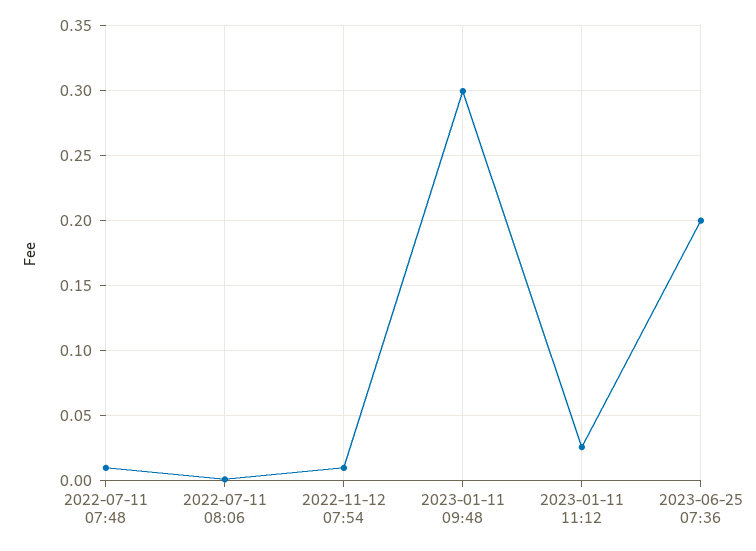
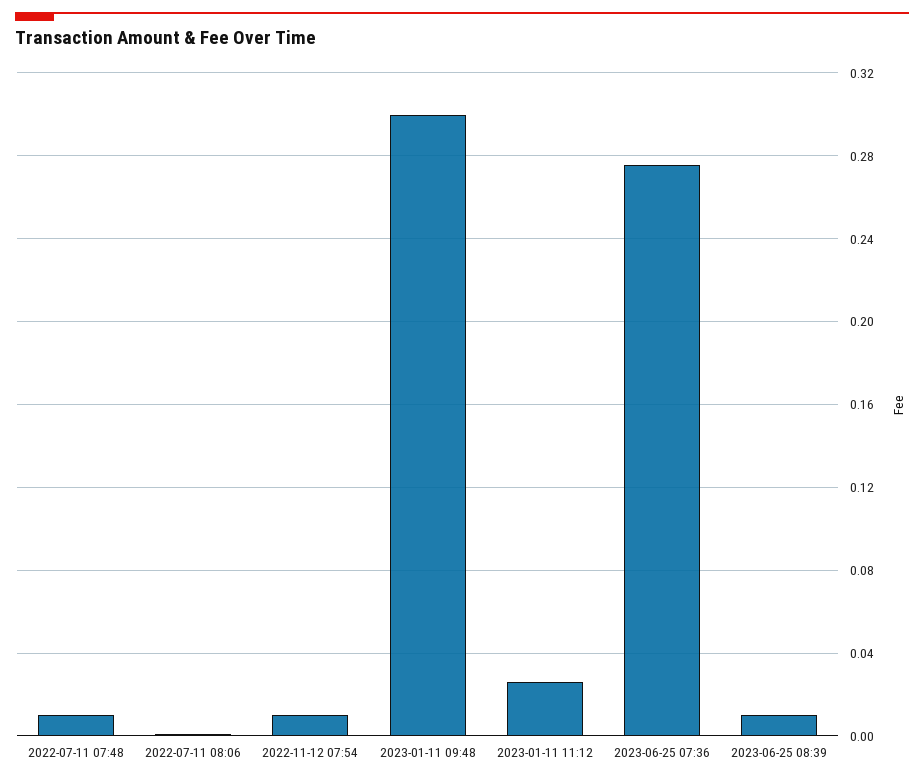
2023-06-25 07:36: 0.2 -> 0.275
2023-06-25 08:39: none -> 0.01

